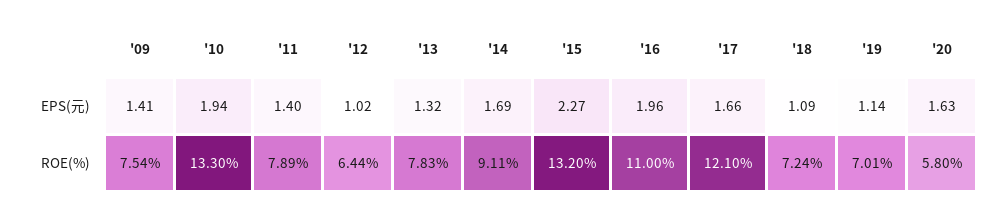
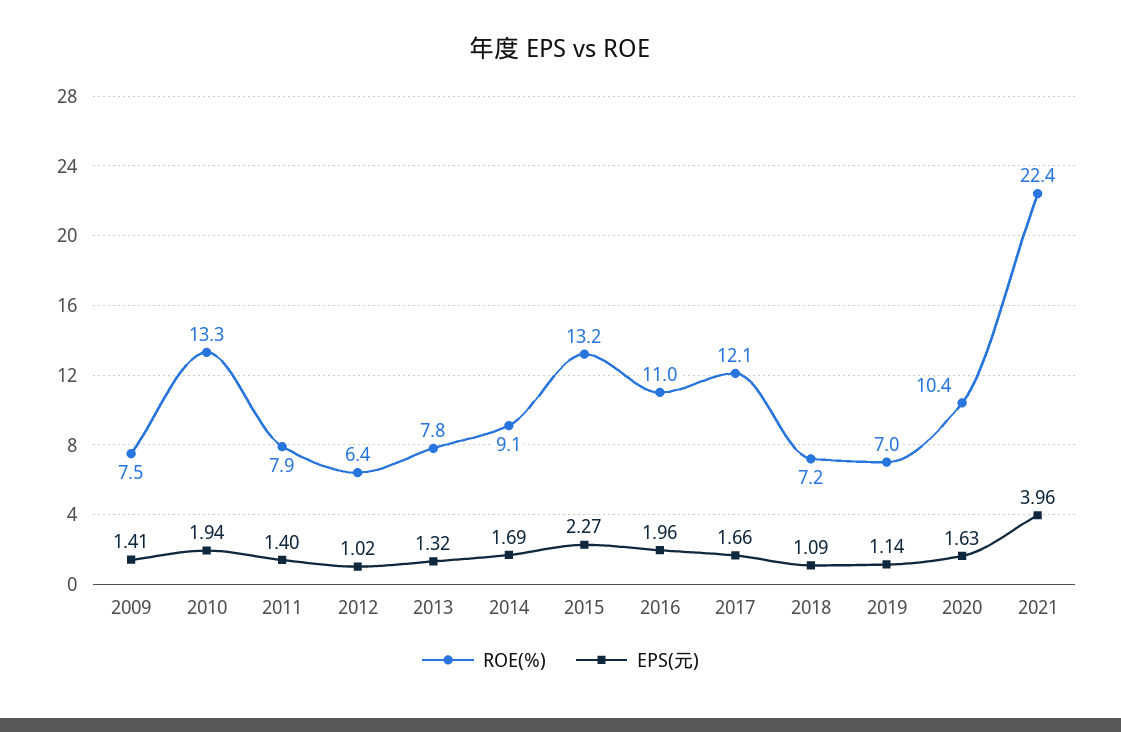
ROE(%), '20: 5.8 -> 10.4
ROE(%), 2021: none -> 22.4
EPS(元), 2021: none -> 3.96

